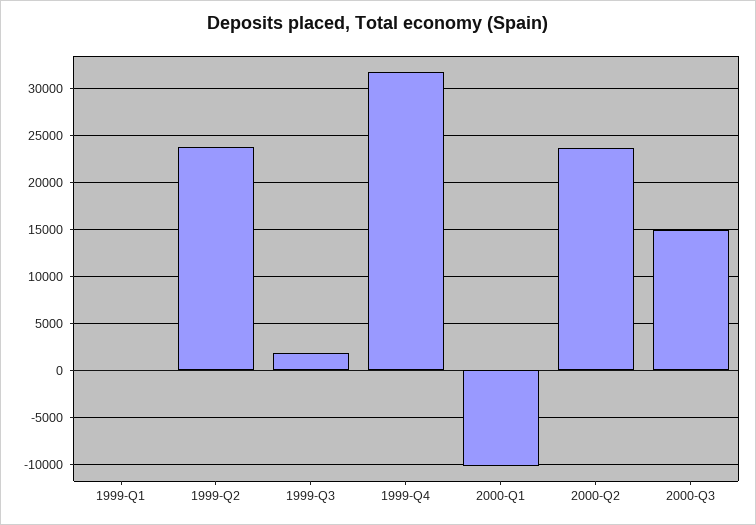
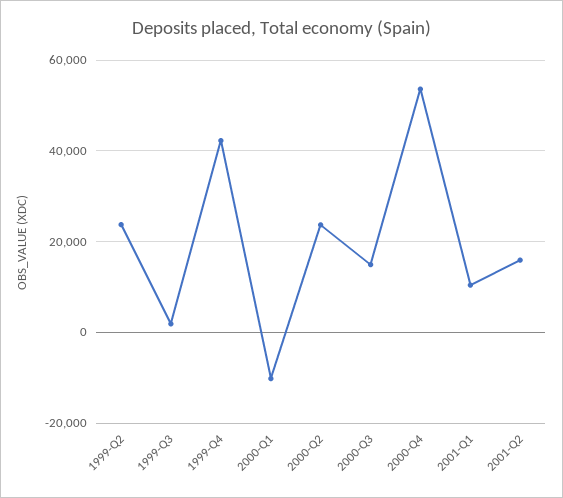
1999-Q1: 0 -> none
1999-Q4: 32000 -> 42000
2000-Q4: none -> 54000
2001-Q1: none -> 10000
2001-Q2: none -> 16000

